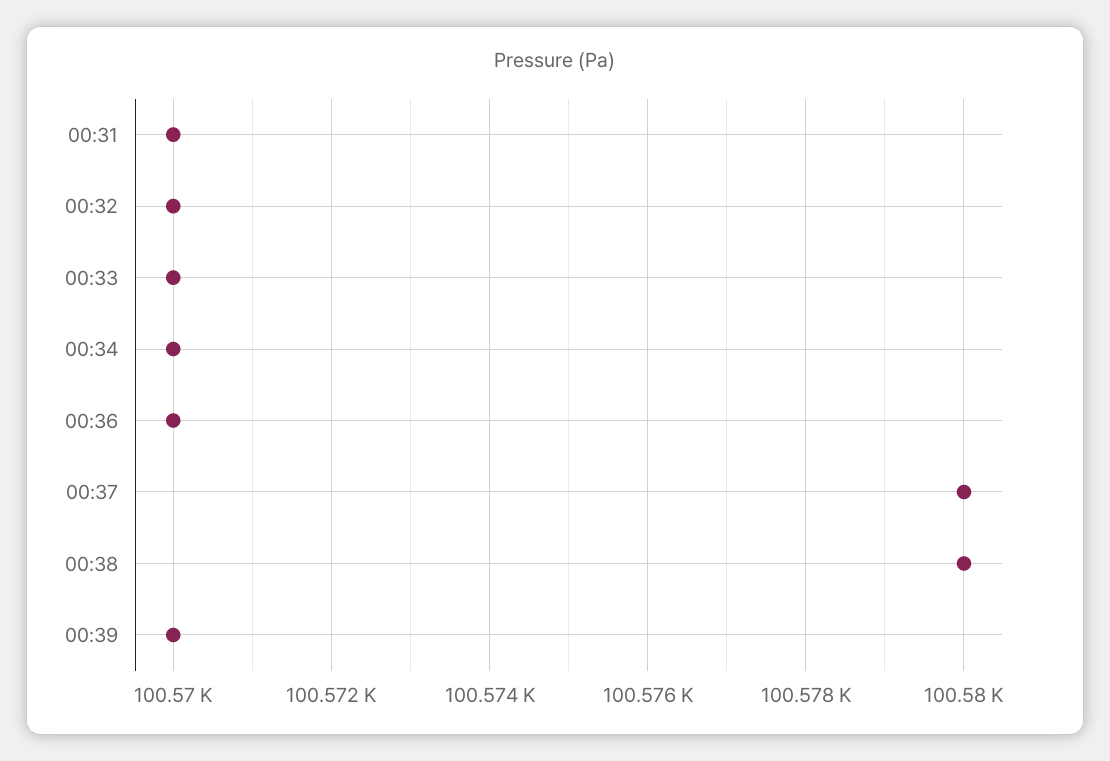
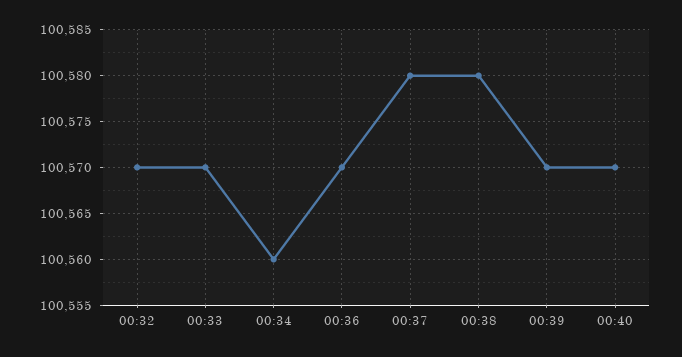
00:31: 100570 -> none
00:34: 100570 -> 100560
00:40: none -> 100570

